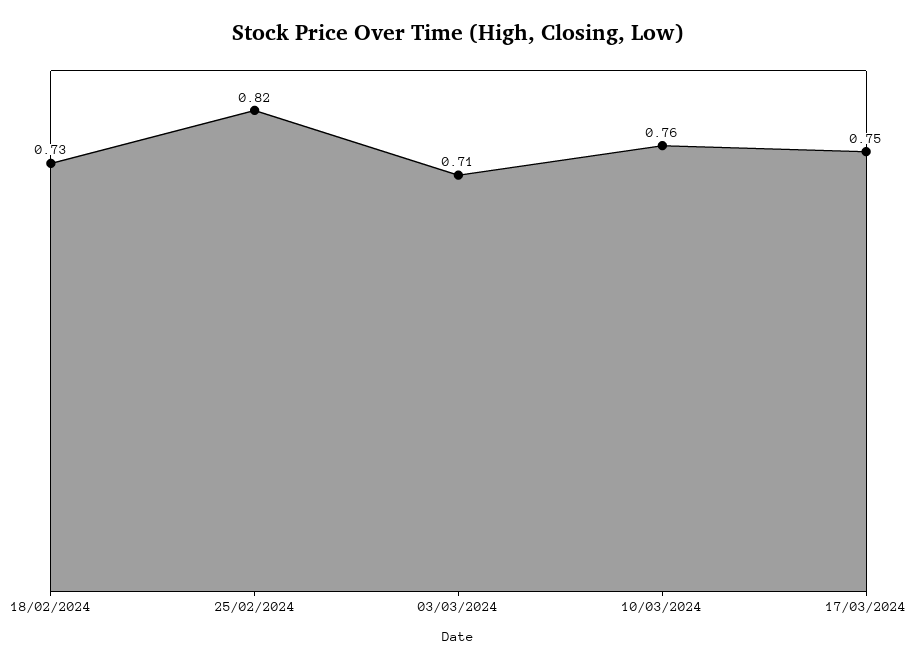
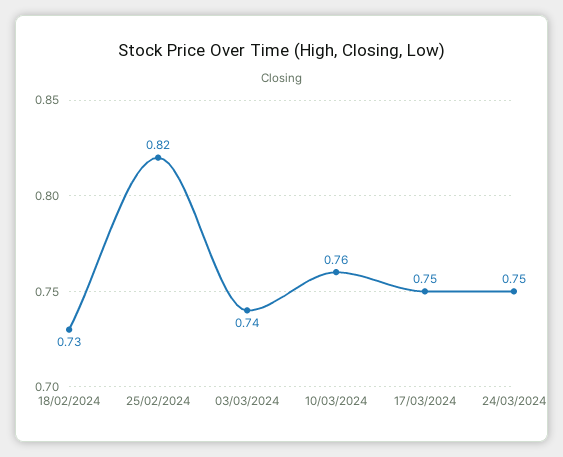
03/03/2024: 0.71 -> 0.74
24/03/2024: none -> 0.75

